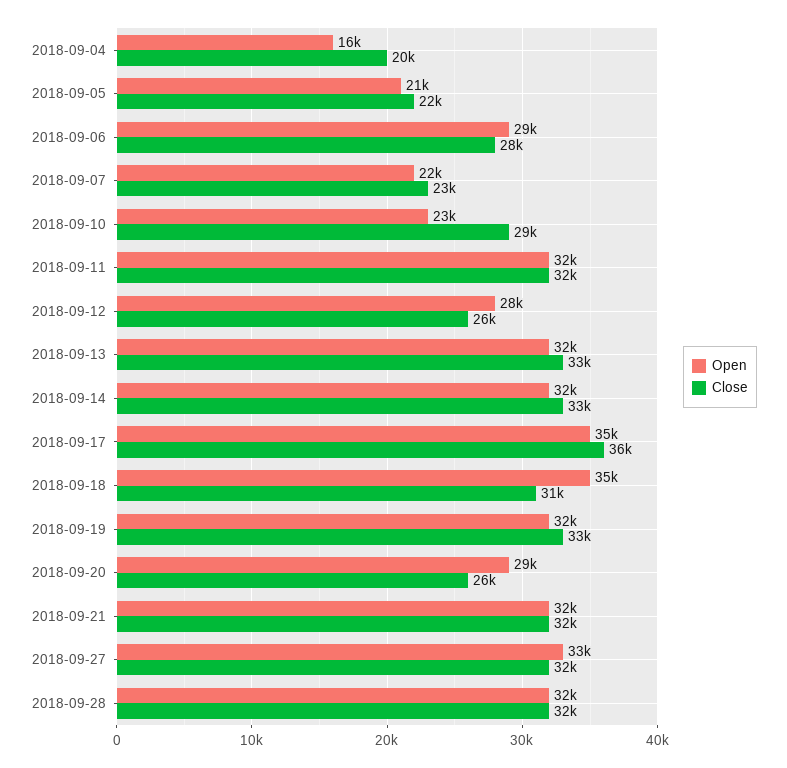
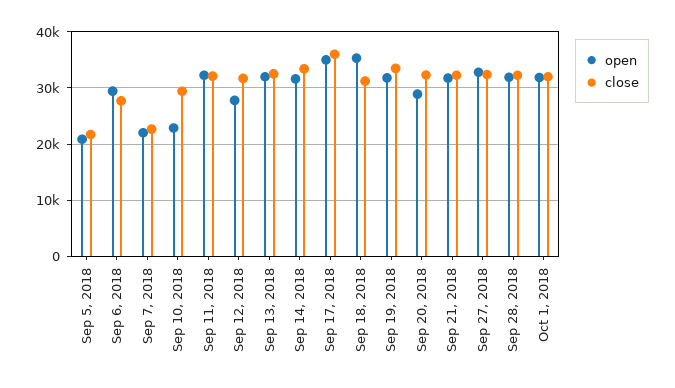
Open, 2018-09-04: 16000 -> none
Close, 2018-09-04: 20000 -> none
Close, 2018-09-12: 26000 -> 32000
Close, 2018-09-20: 26000 -> 32000
Open, Oct 1, 2018: none -> 32000
Close, Oct 1, 2018: none -> 32000

